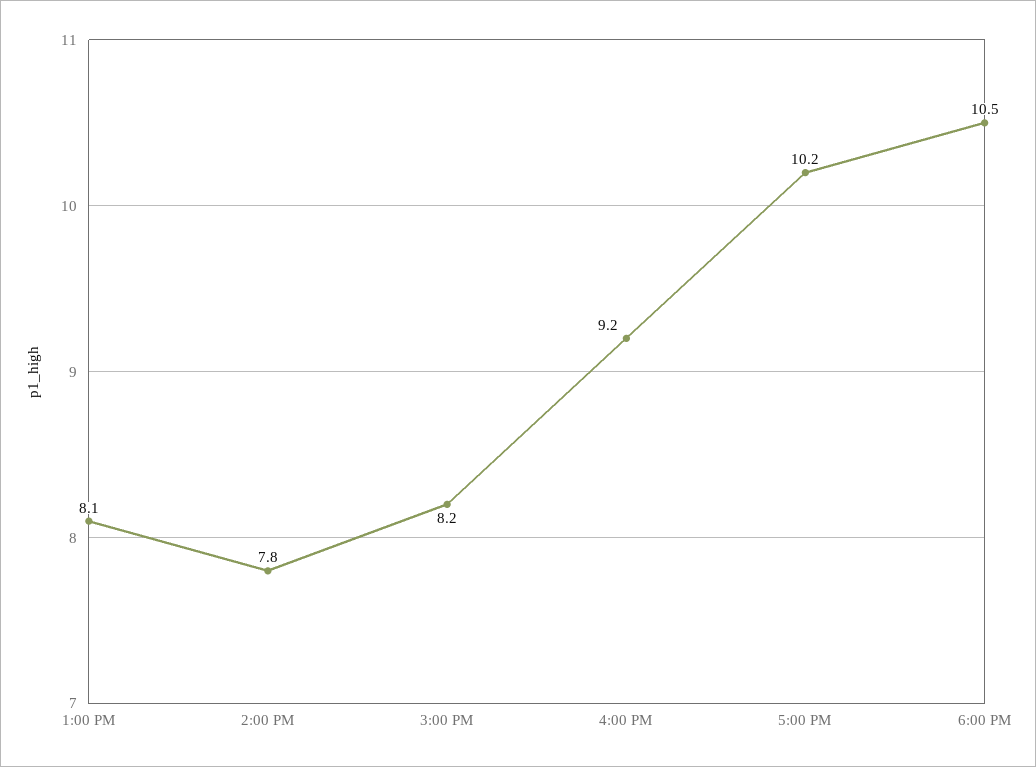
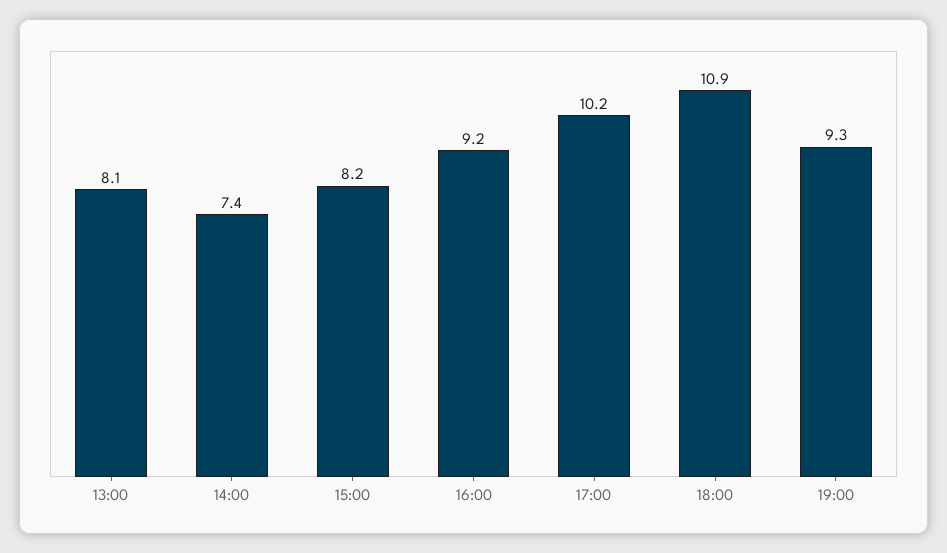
2:00 PM: 7.8 -> 7.4
6:00 PM: 10.5 -> 10.9
19:00: none -> 9.3

